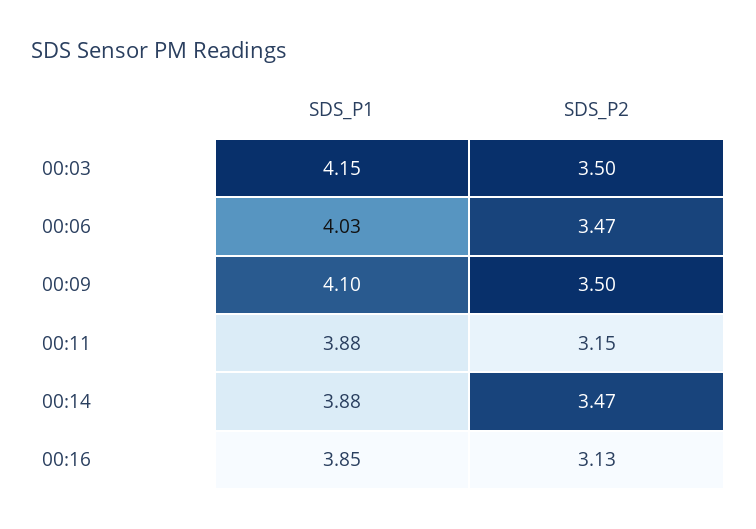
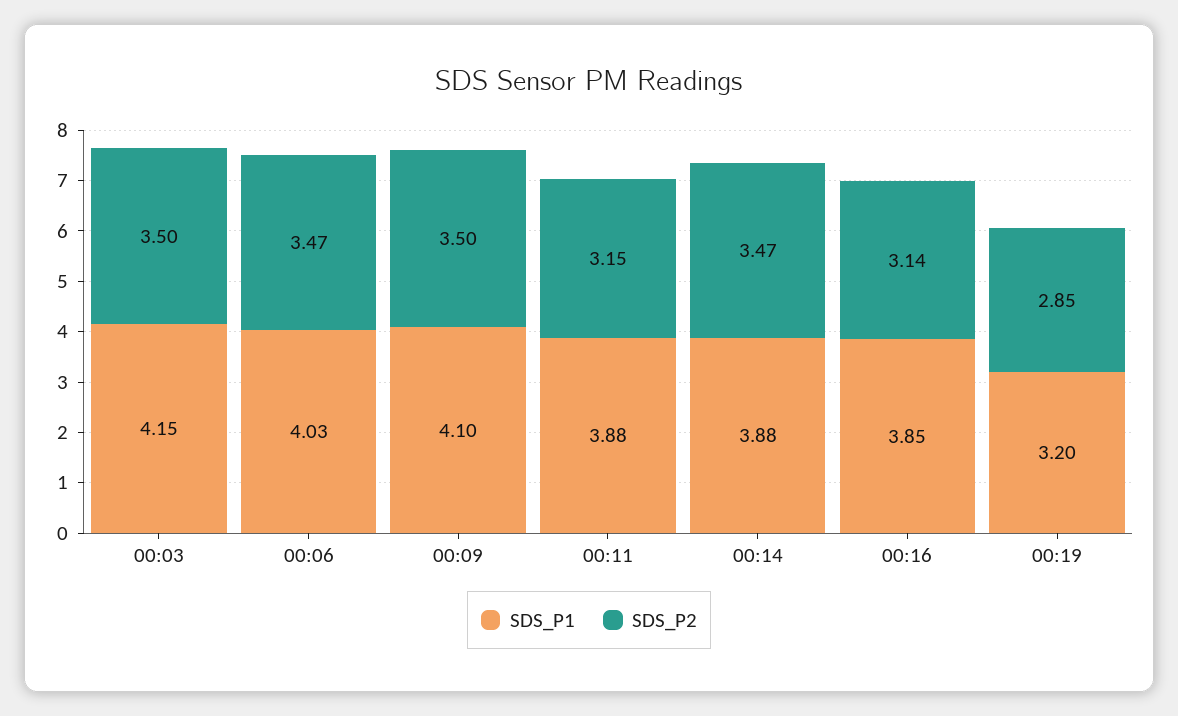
SDS_P2, 00:16: 3.13 -> 3.14
SDS_P1, 00:19: none -> 3.2
SDS_P2, 00:19: none -> 2.85

